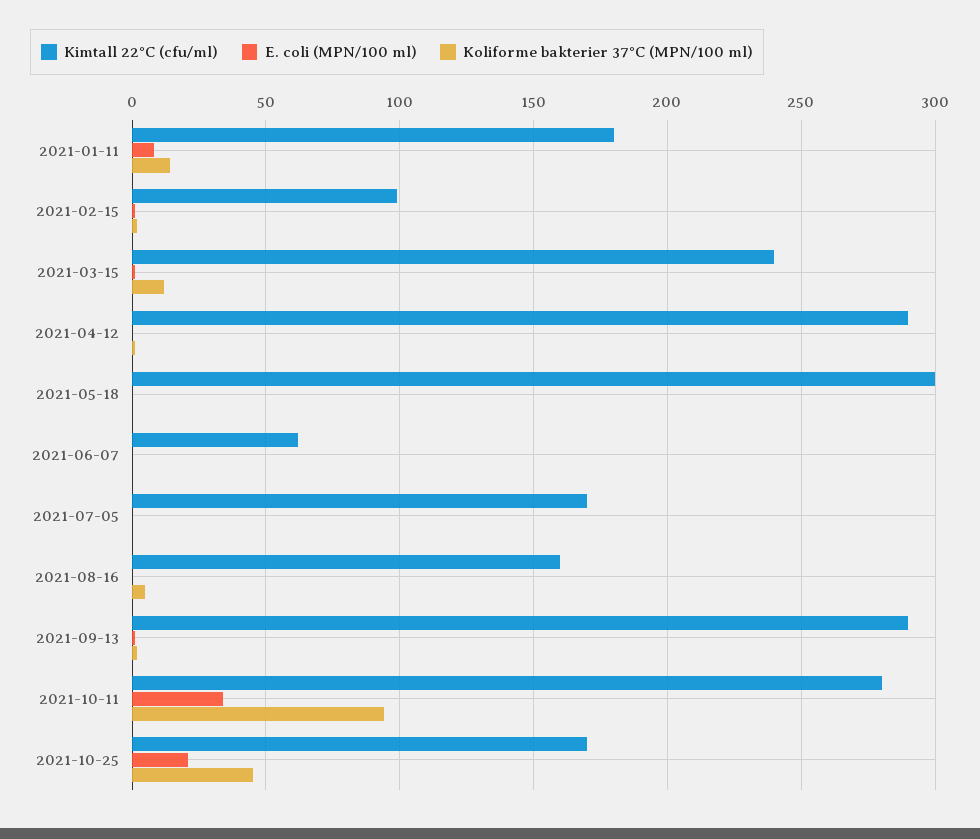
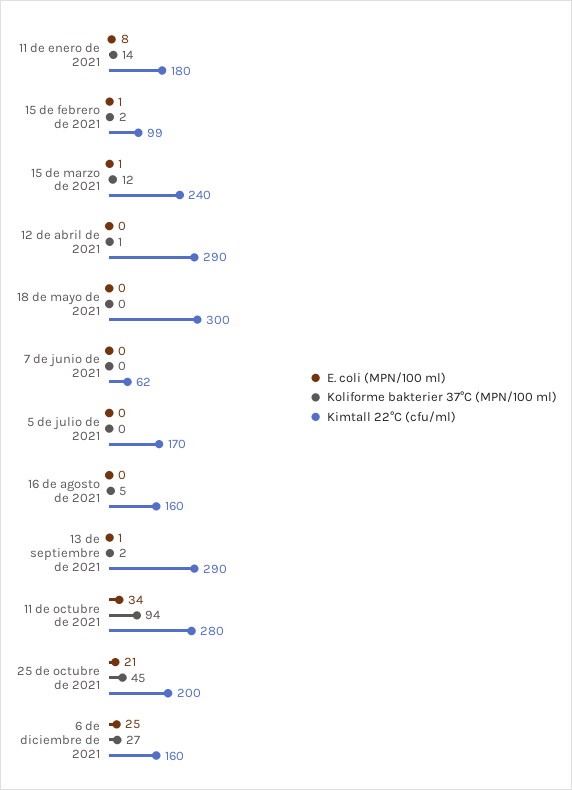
Kimtall 22°C (cfu/ml), 2021-10-25: 170 -> 200
E. coli (MPN/100 ml), 6 de diciembre de 2021: none -> 25
Koliforme bakterier 37°C (MPN/100 ml), 6 de diciembre de 2021: none -> 27
Kimtall 22°C (cfu/ml), 6 de diciembre de 2021: none -> 160

